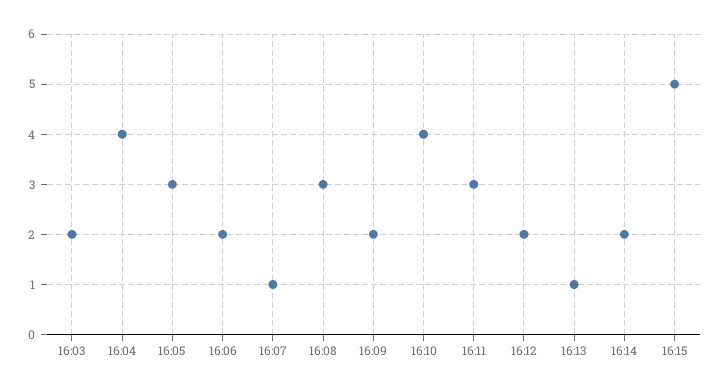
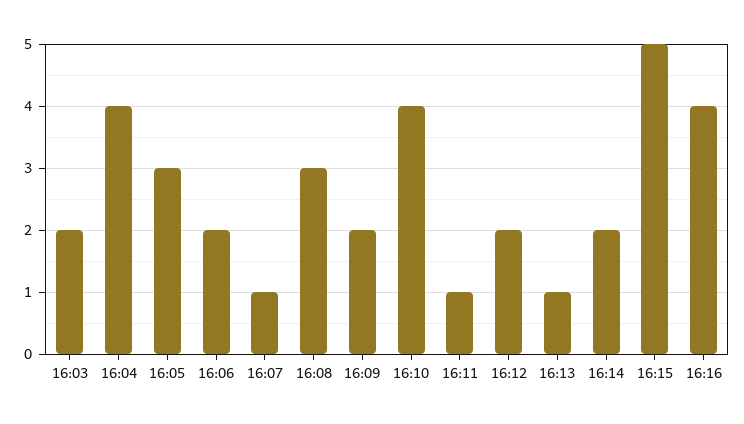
16:11: 3 -> 1
16:16: none -> 4

